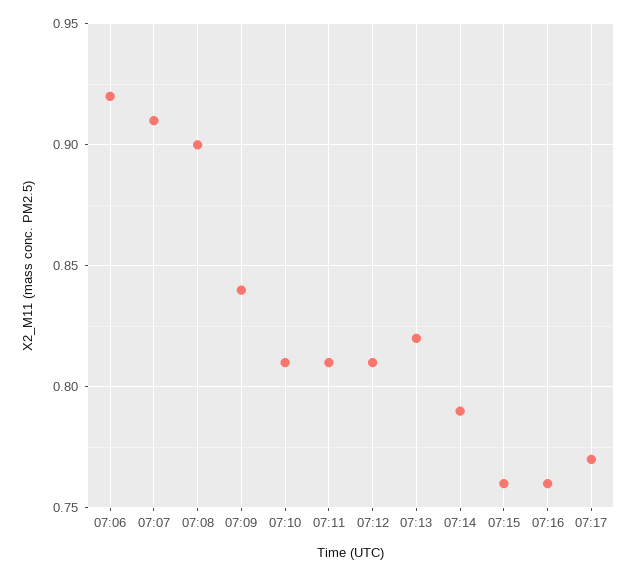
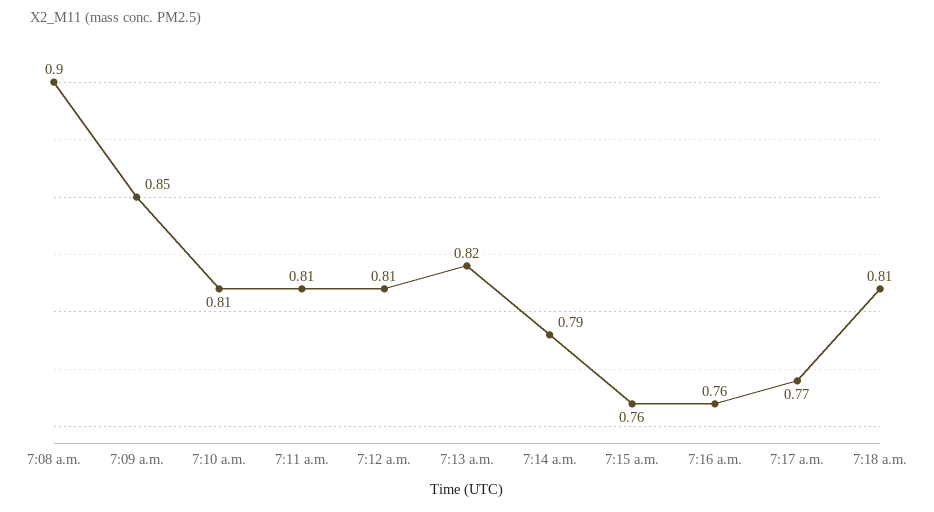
07:06: 0.92 -> none
07:07: 0.91 -> none
07:09: 0.84 -> 0.85
7:18 a.m.: none -> 0.81

